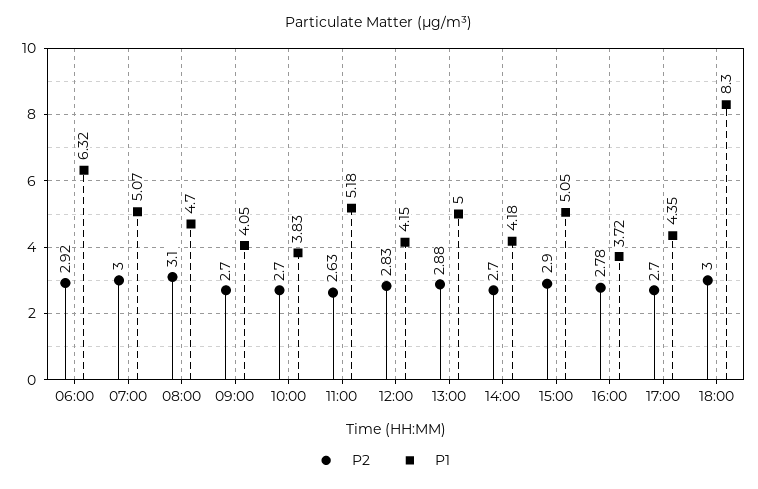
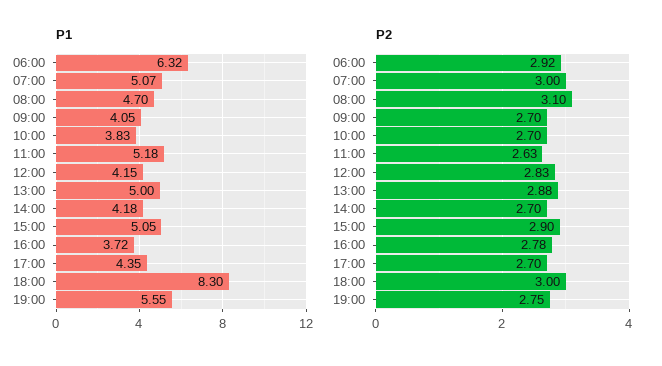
P1, 19:00: none -> 5.55
P2, 19:00: none -> 2.75

